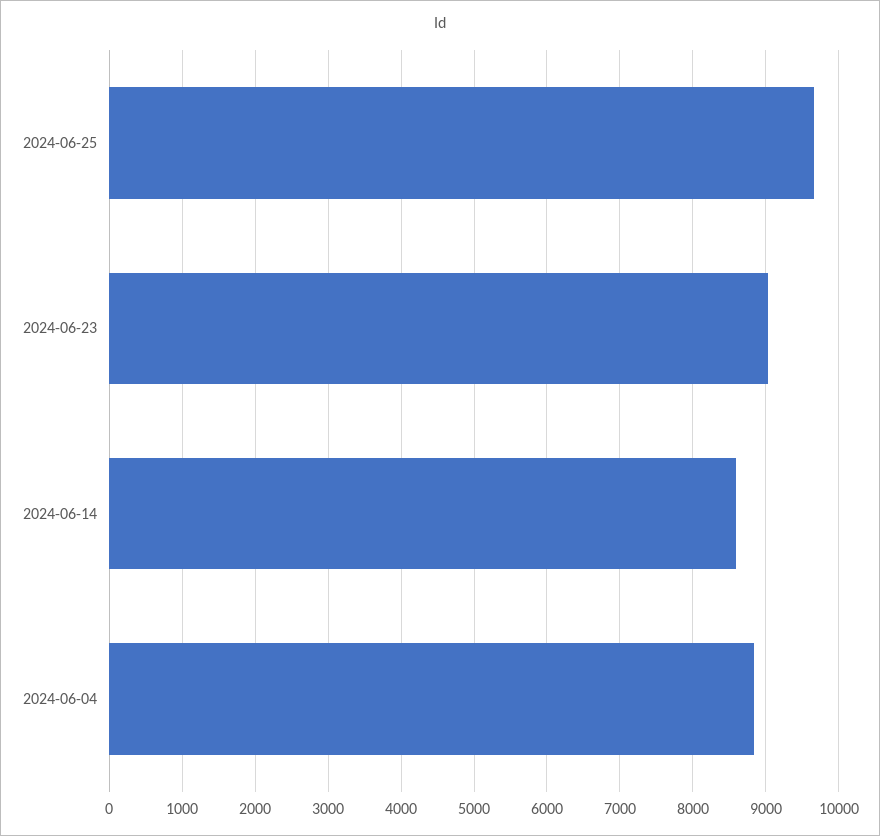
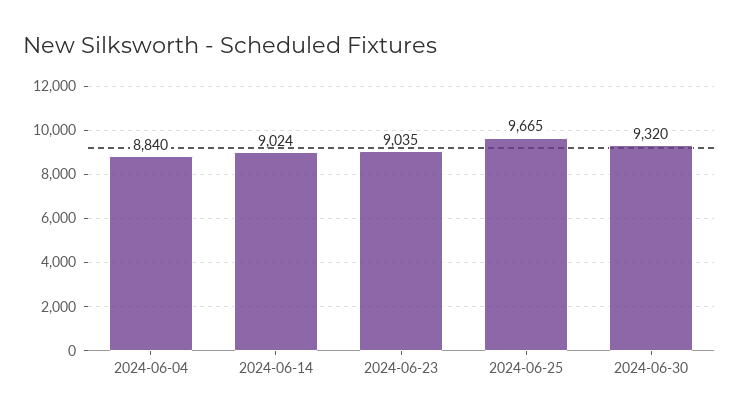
2024-06-14: 8600 -> 9024
2024-06-30: none -> 9320

